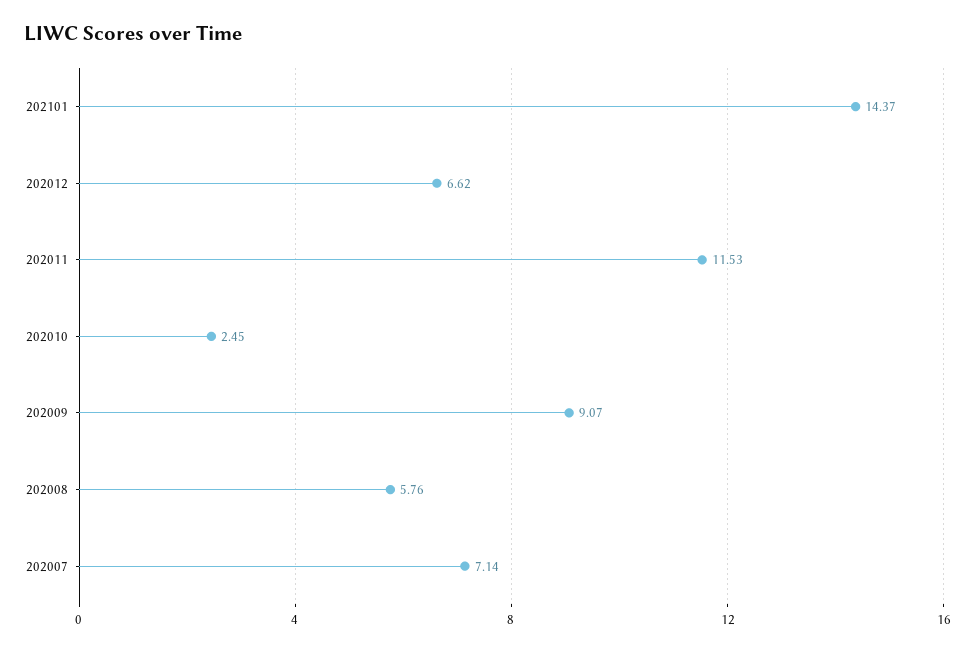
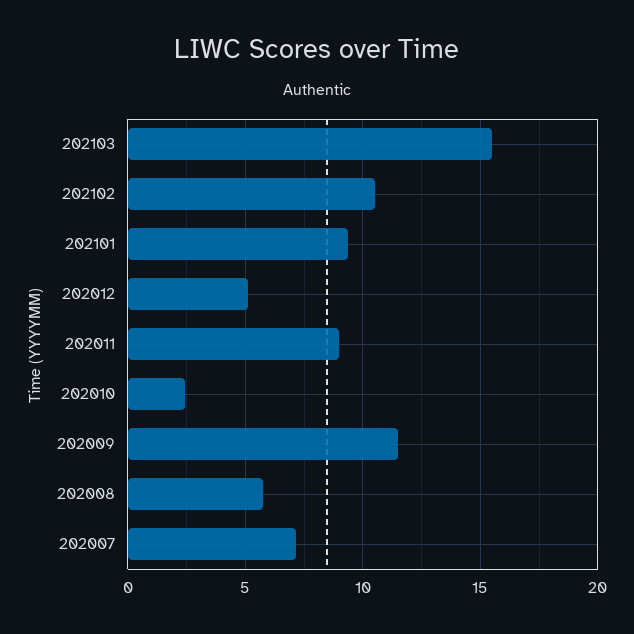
202101: 14.37 -> 9.5
202012: 6.62 -> 5
202011: 11.53 -> 9
202009: 9.07 -> 11.5
202103: none -> 15.5
202102: none -> 10.5

